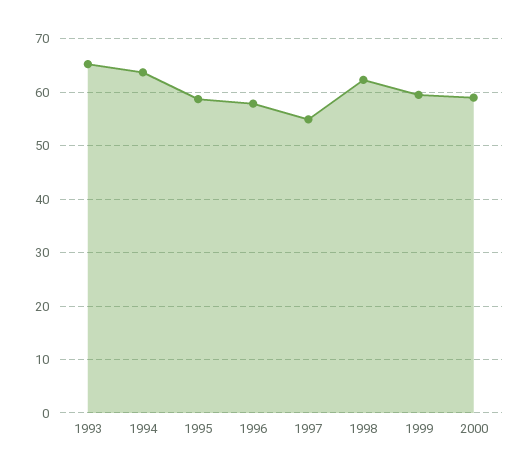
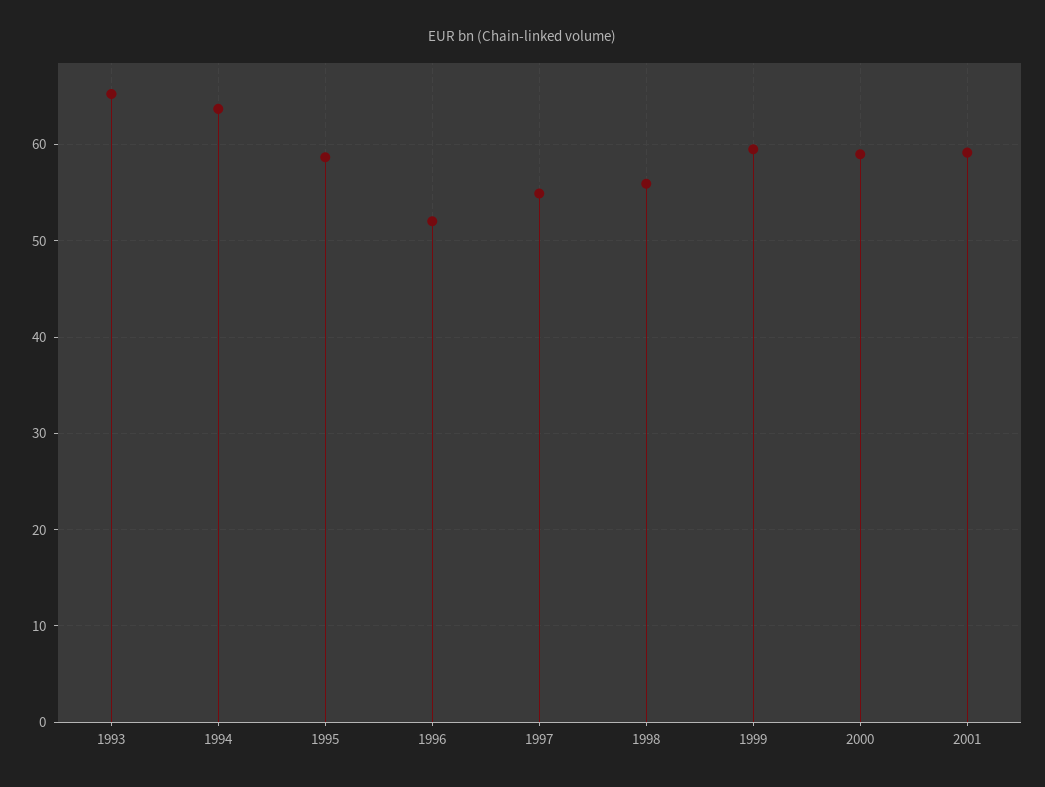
1996: 58 -> 52
1998: 62 -> 56
2001: none -> 59

